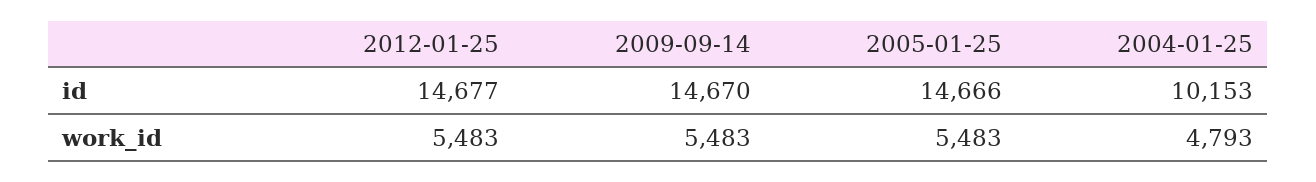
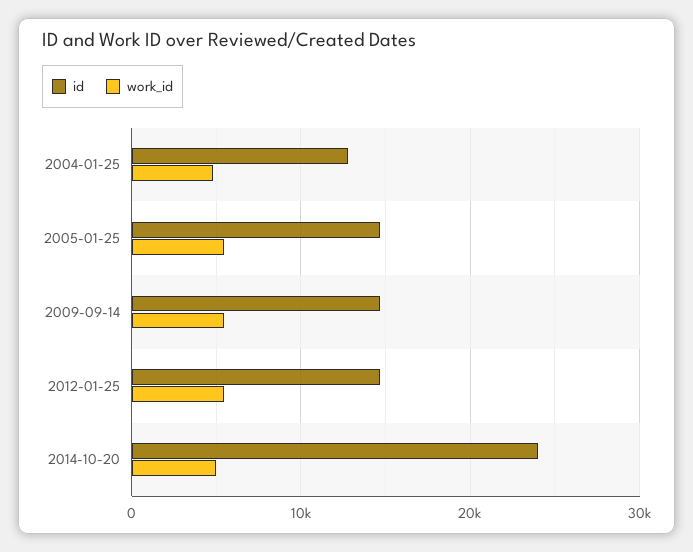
id, 2004-01-25: 10153 -> 13000
id, 2014-10-20: none -> 24000
work_id, 2014-10-20: none -> 5000

